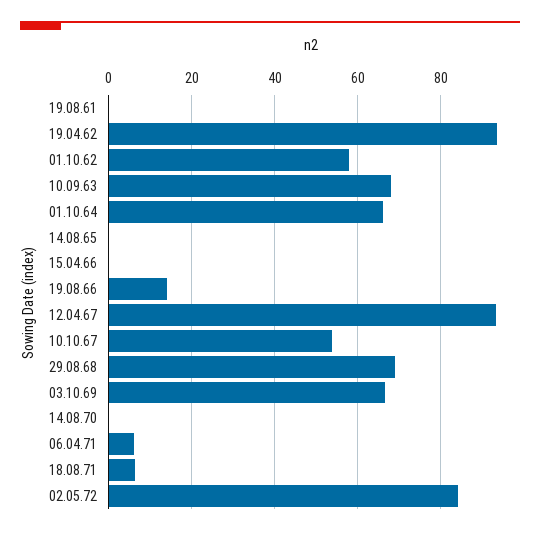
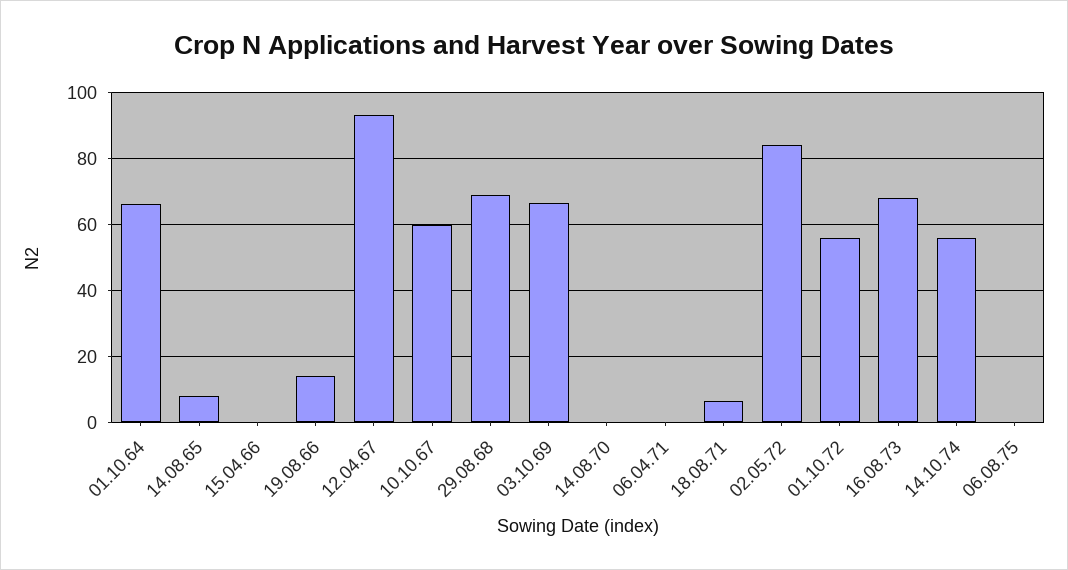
19.08.61: 0 -> none
19.04.62: 94 -> none
01.10.62: 58 -> none
10.09.63: 68 -> none
14.08.65: 0 -> 8
10.10.67: 54 -> 60
06.04.71: 6 -> 0
01.10.72: none -> 56
16.08.73: none -> 68
14.10.74: none -> 56
06.08.75: none -> 0

